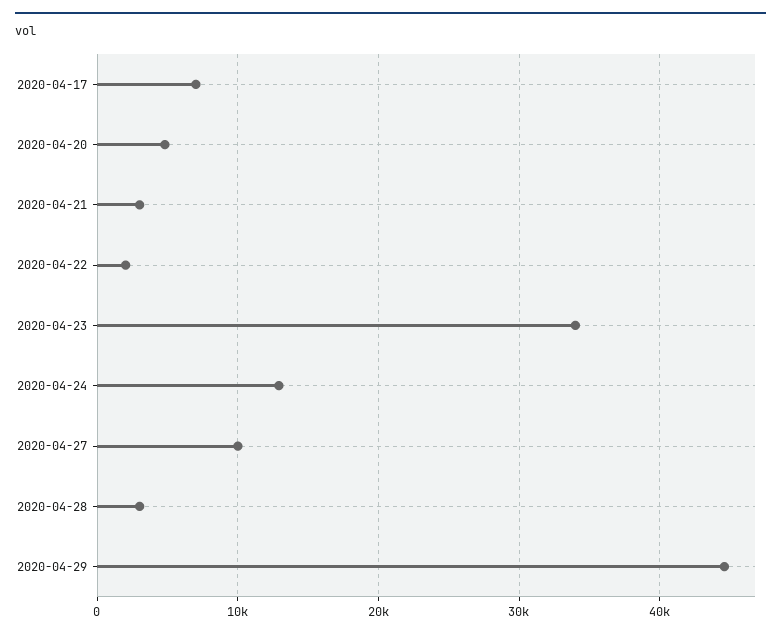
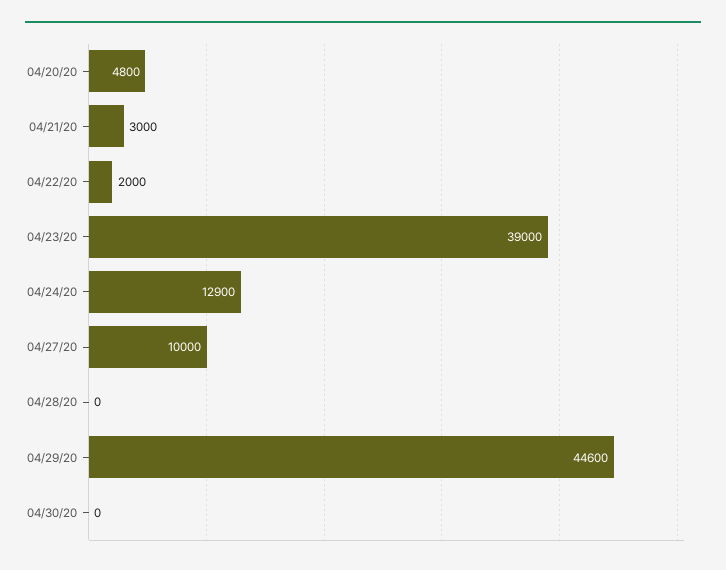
2020-04-17: 7000 -> none
2020-04-23: 34000 -> 39000
2020-04-28: 3000 -> 0
04/30/20: none -> 0

